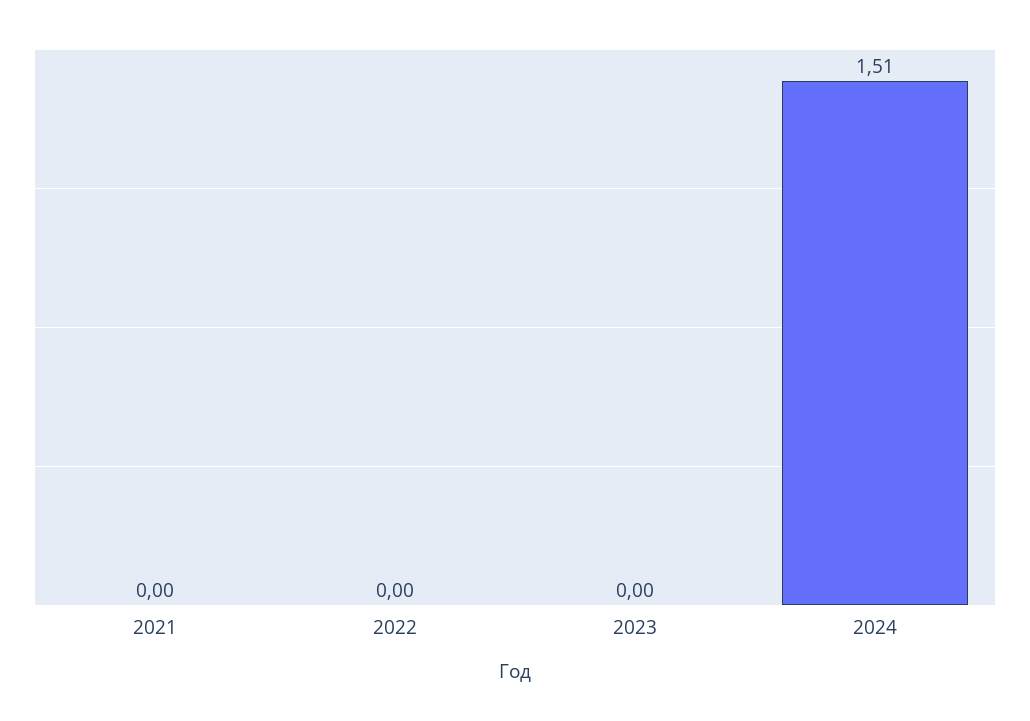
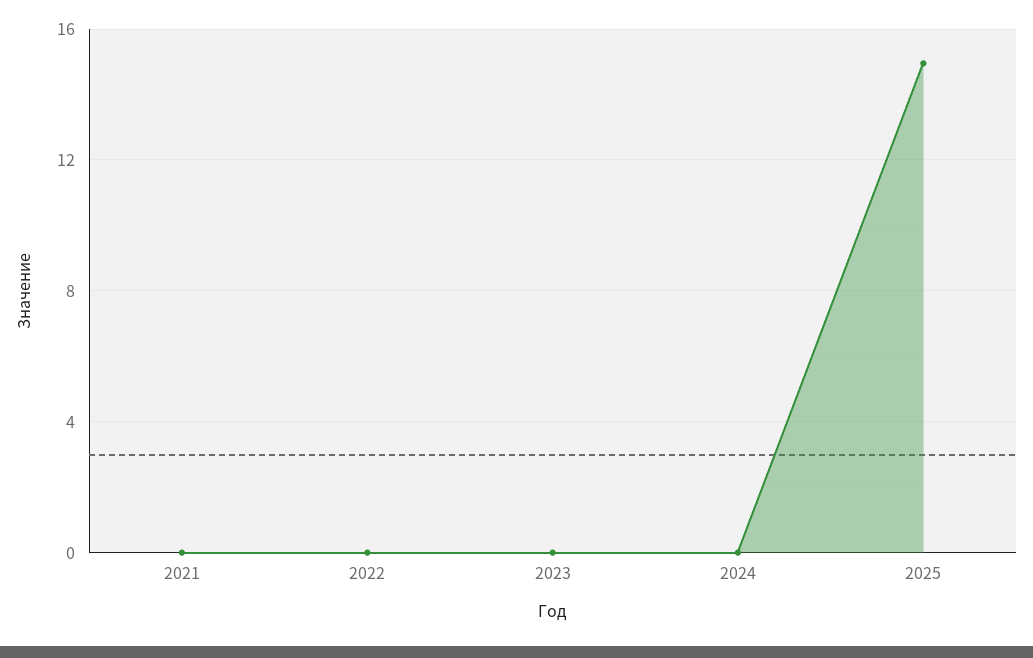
2024: 1.51 -> 0
2025: none -> 15

